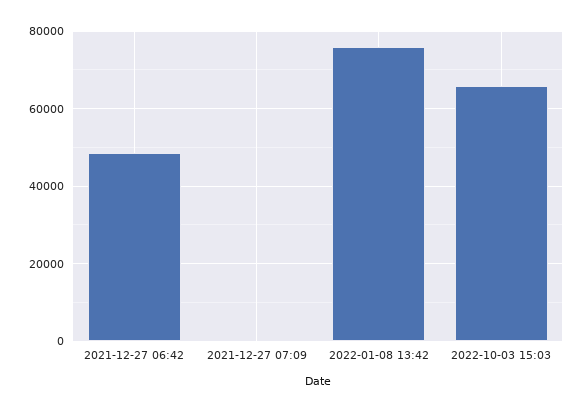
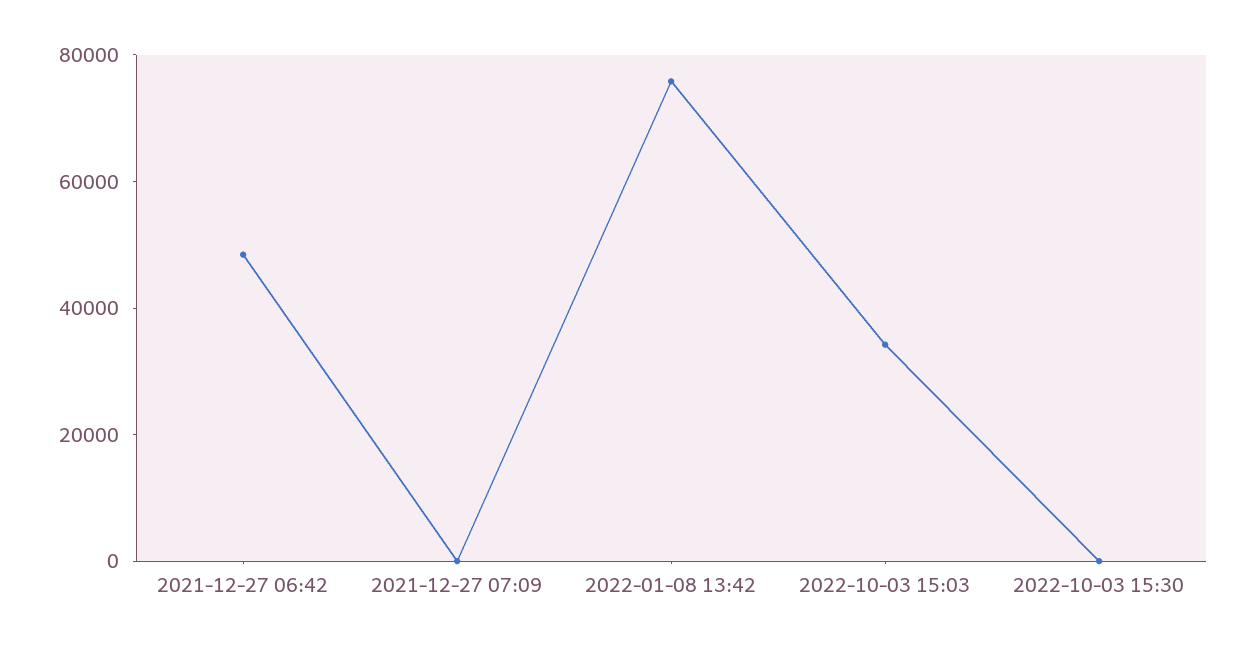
2022-10-03 15:03: 66000 -> 35000
2022-10-03 15:30: none -> 0

